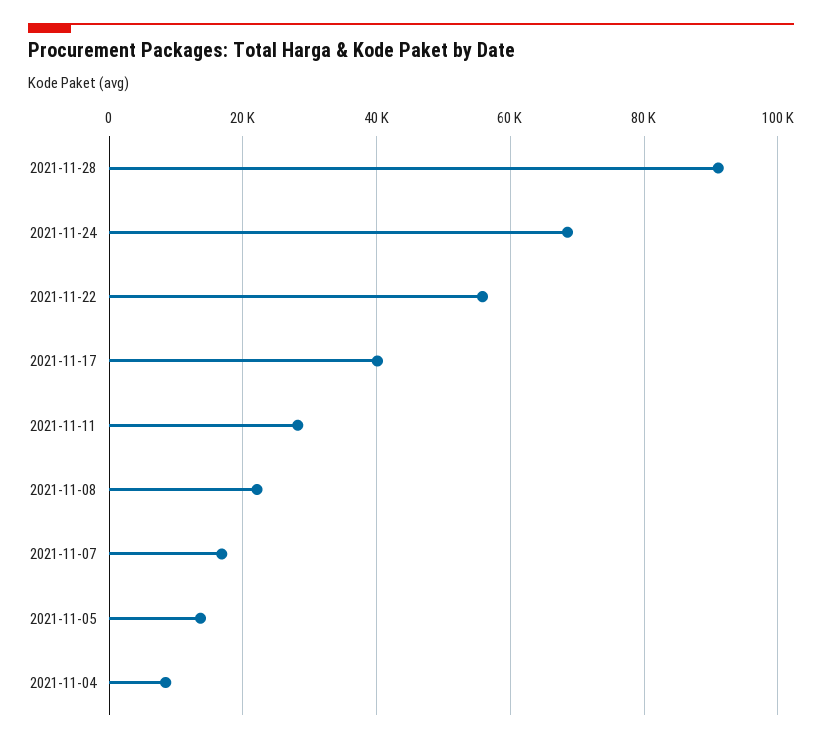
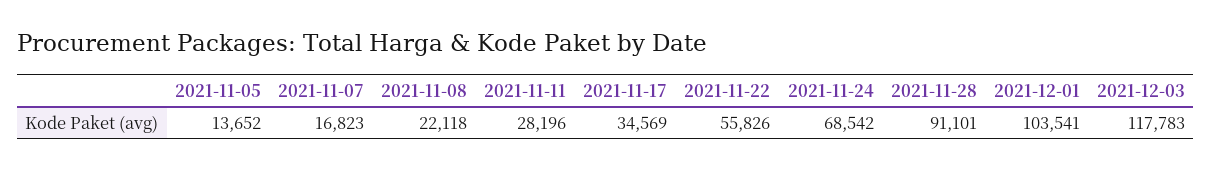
2021-11-17: 40000 -> 34569
2021-11-04: 8000 -> none
2021-12-01: none -> 103541
2021-12-03: none -> 117783

